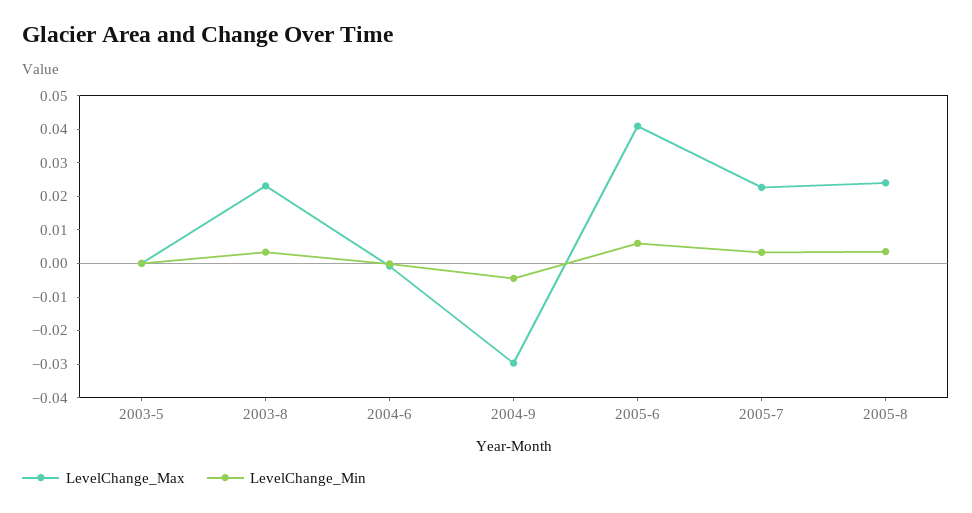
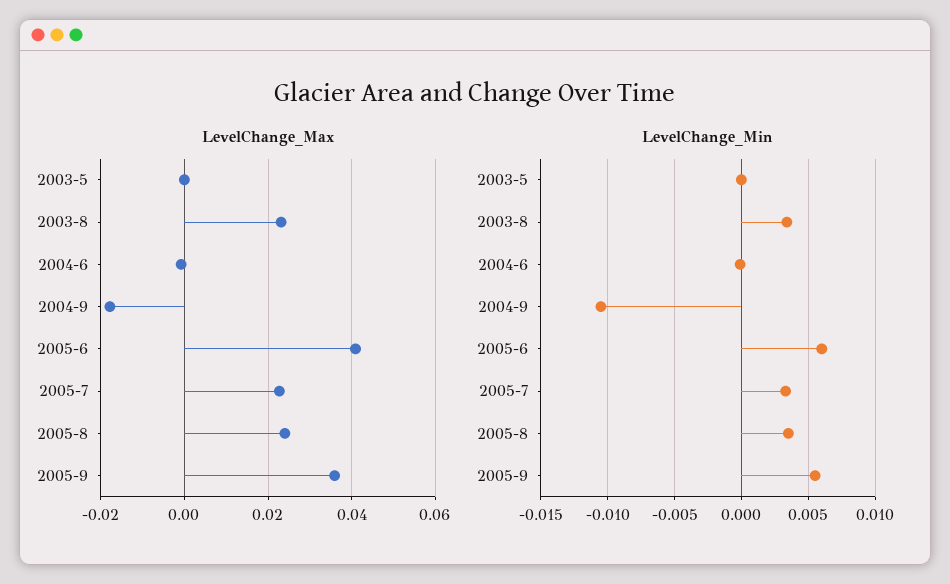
LevelChange_Max, 2004-9: -0.03 -> -0.018
LevelChange_Min, 2004-9: -0.005 -> -0.0105
LevelChange_Max, 2005-9: none -> 0.036
LevelChange_Min, 2005-9: none -> 0.0055

